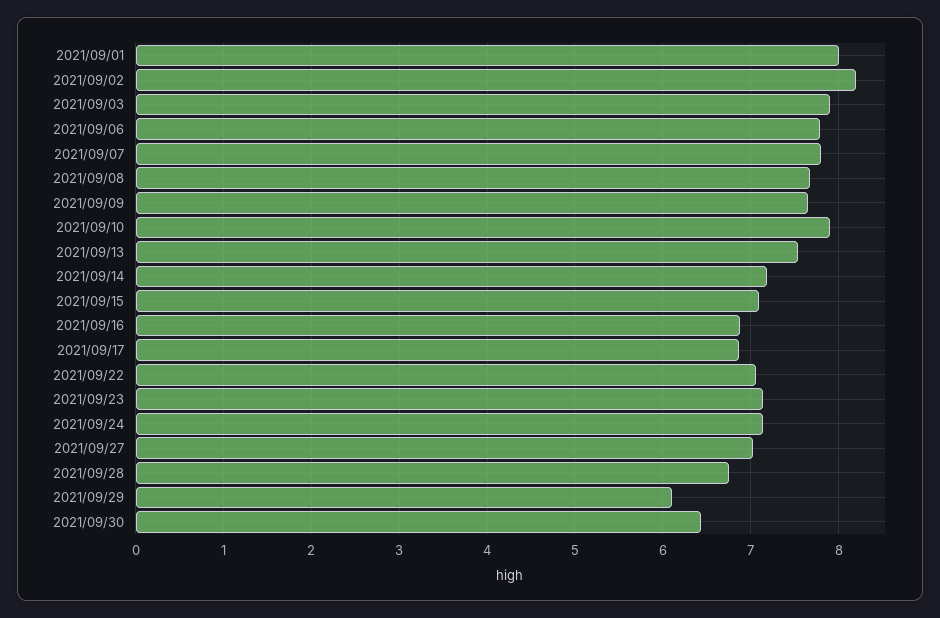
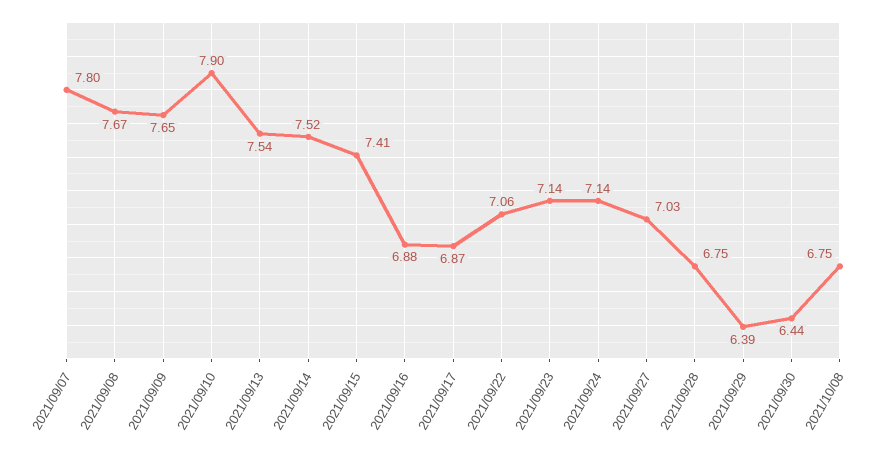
2021/09/01: 8 -> none
2021/09/02: 8.2 -> none
2021/09/03: 7.9 -> none
2021/09/06: 7.8 -> none
2021/09/14: 7.2 -> 7.52
2021/09/15: 7.1 -> 7.41
2021/09/29: 6.1 -> 6.39
2021/10/08: none -> 6.75

